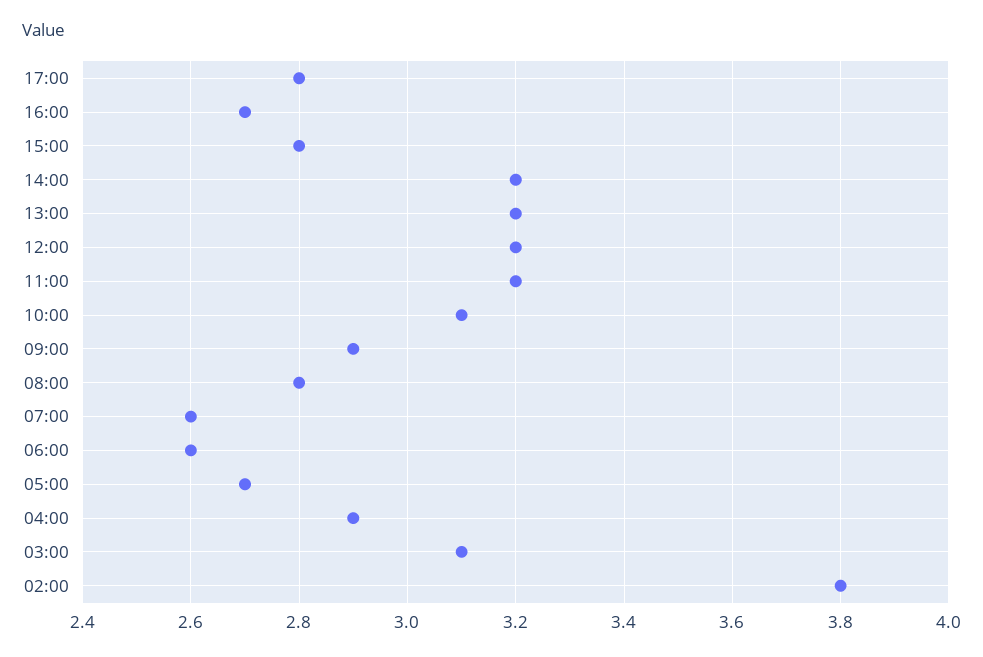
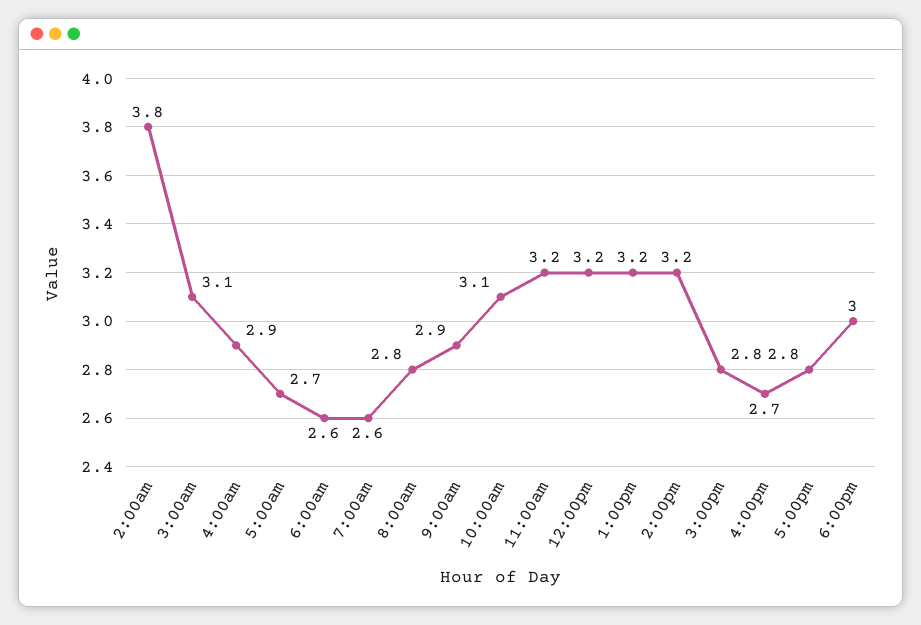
6:00pm: none -> 3

